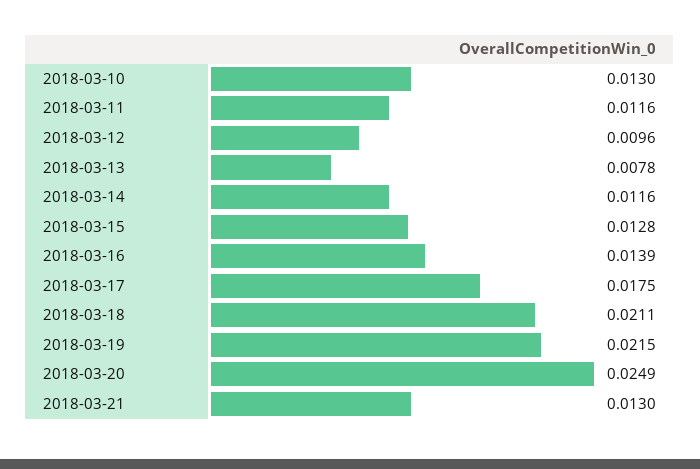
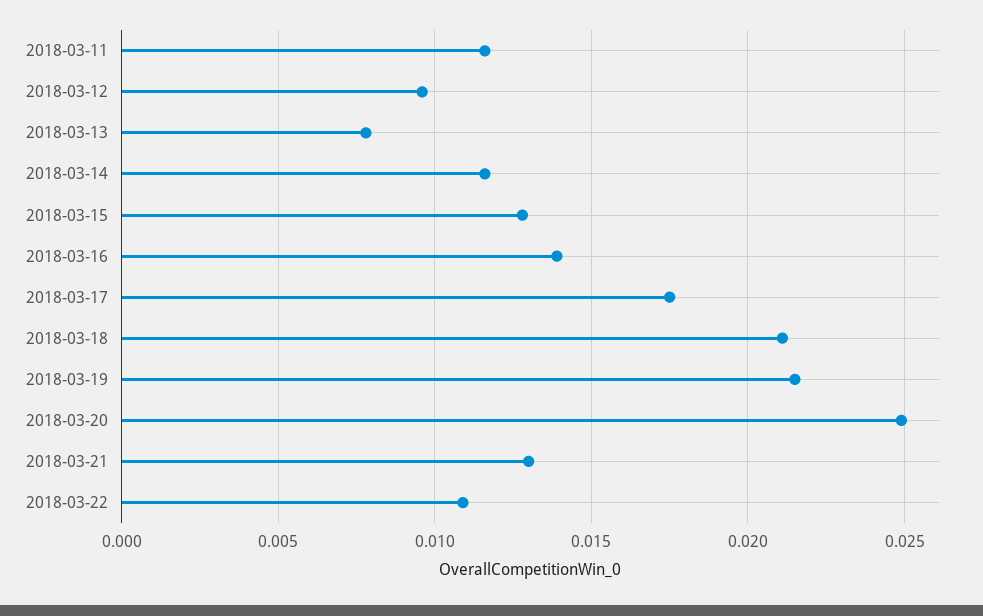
2018-03-10: 0.013 -> none
2018-03-22: none -> 0.011

